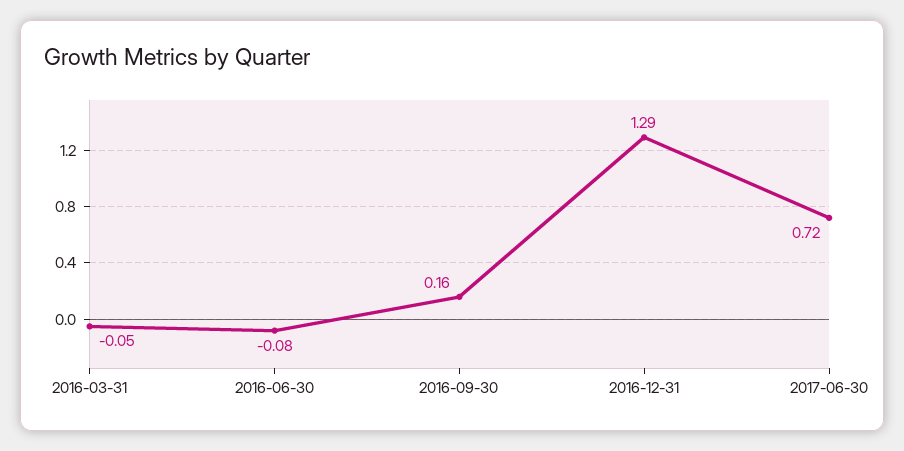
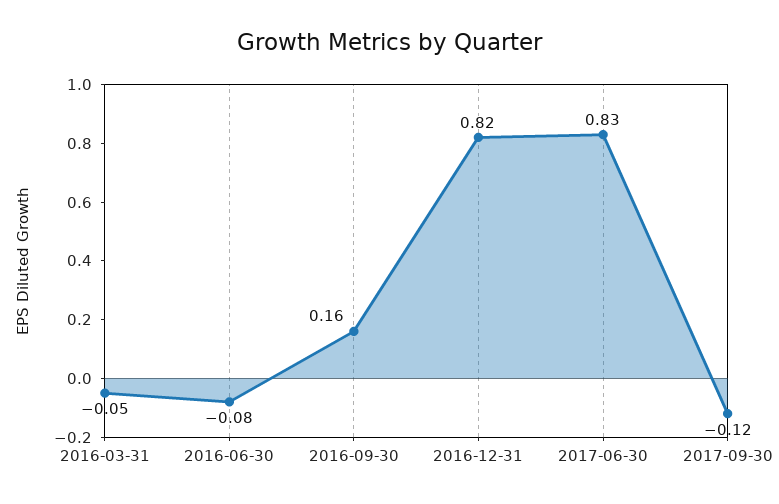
2016-12-31: 1.29 -> 0.82
2017-06-30: 0.72 -> 0.83
2017-09-30: none -> -0.12

